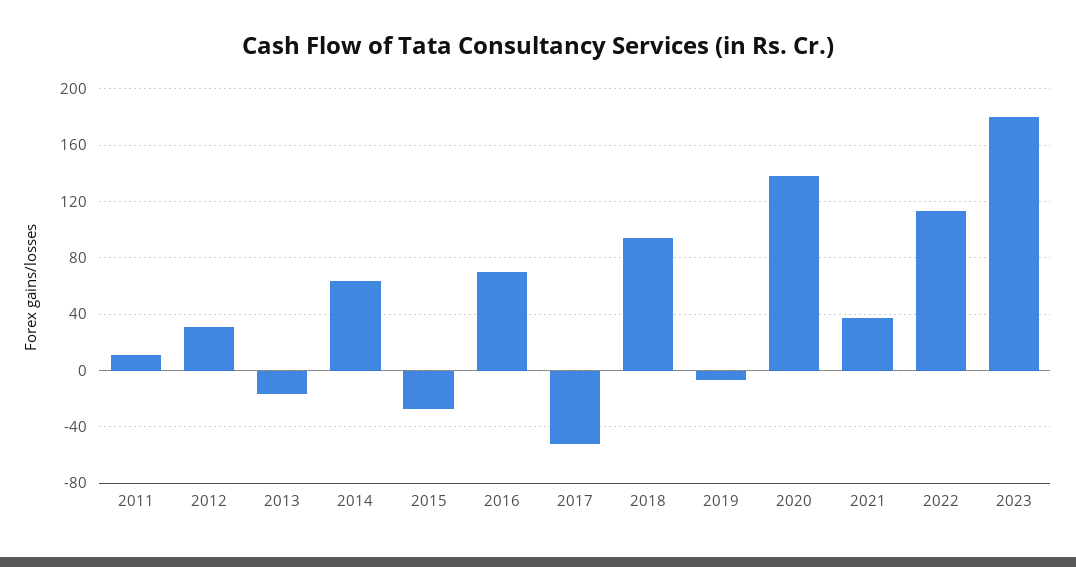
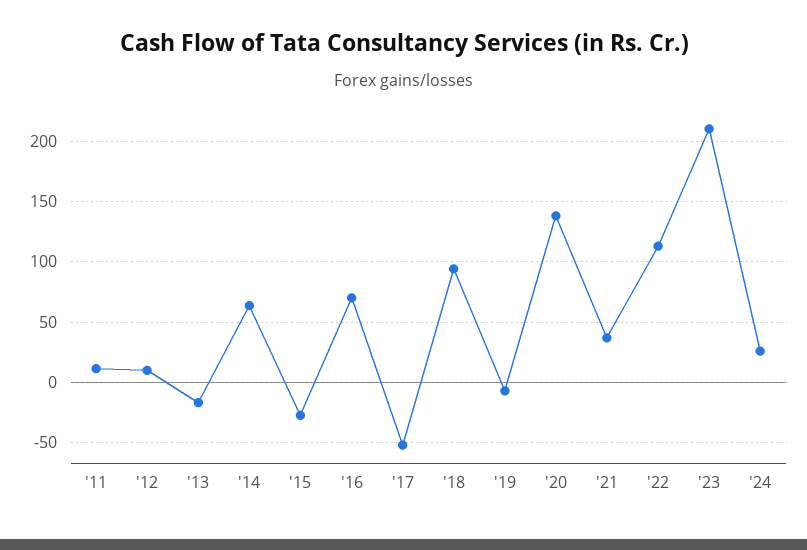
2012: 30 -> 10
2023: 180 -> 210
'24: none -> 25

